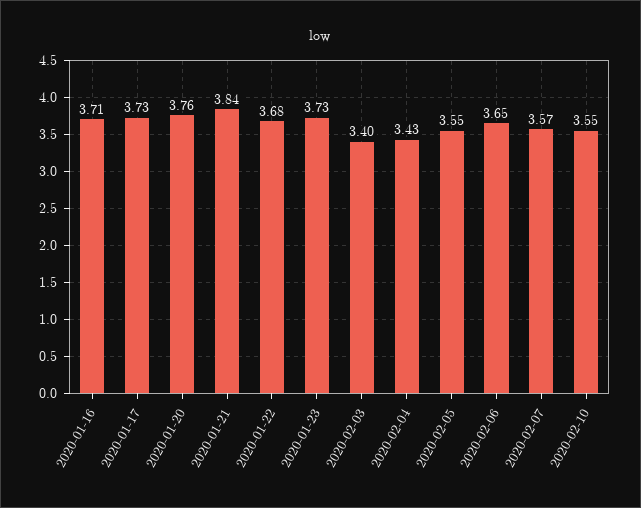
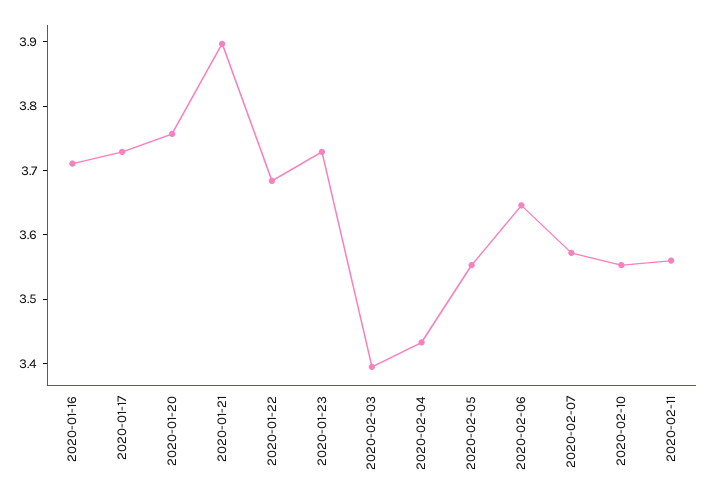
2020-01-21: 3.84 -> 3.9
2020-02-11: none -> 3.56

